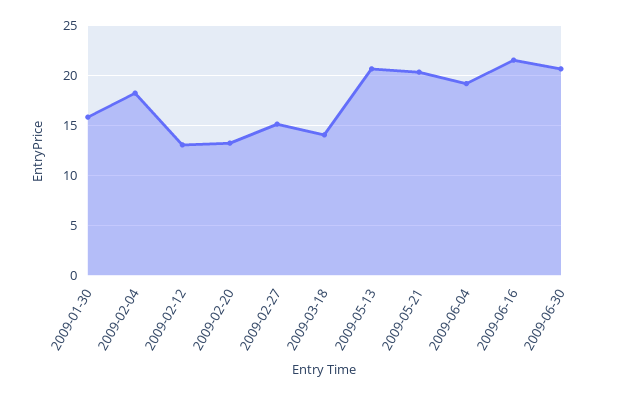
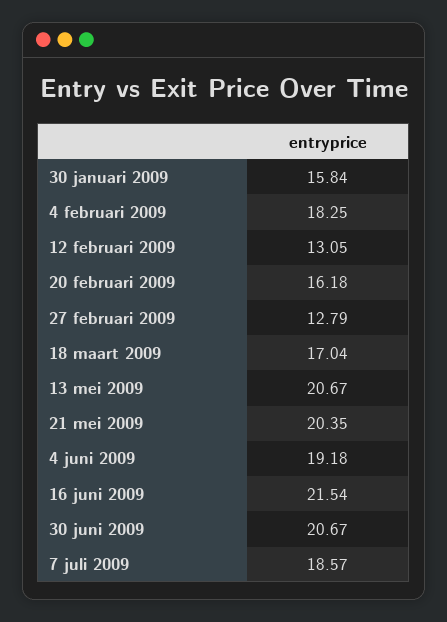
2009-02-20: 13 -> 16.18
2009-02-27: 15 -> 12.79
2009-03-18: 14 -> 17.04
7 juli 2009: none -> 18.57

